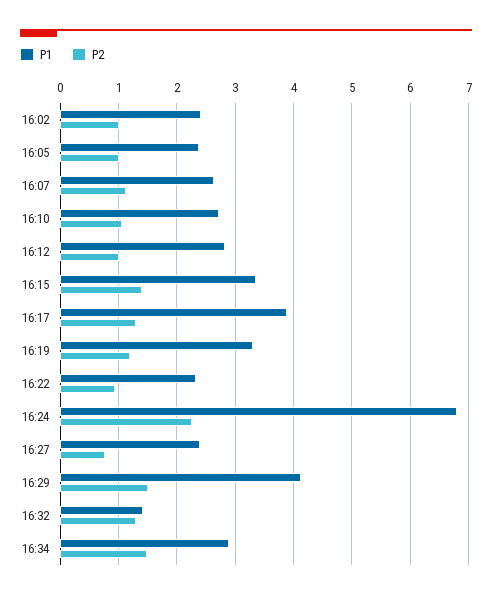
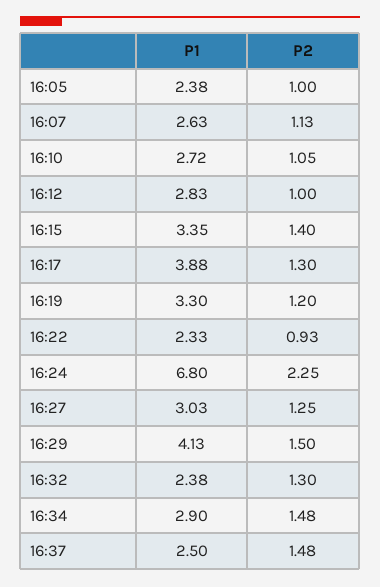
P1, 16:02: 2.4 -> none
P2, 16:02: 1 -> none
P1, 16:27: 2.4 -> 3.03
P2, 16:27: 0.8 -> 1.25
P1, 16:32: 1.4 -> 2.38
P1, 16:37: none -> 2.5
P2, 16:37: none -> 1.48

